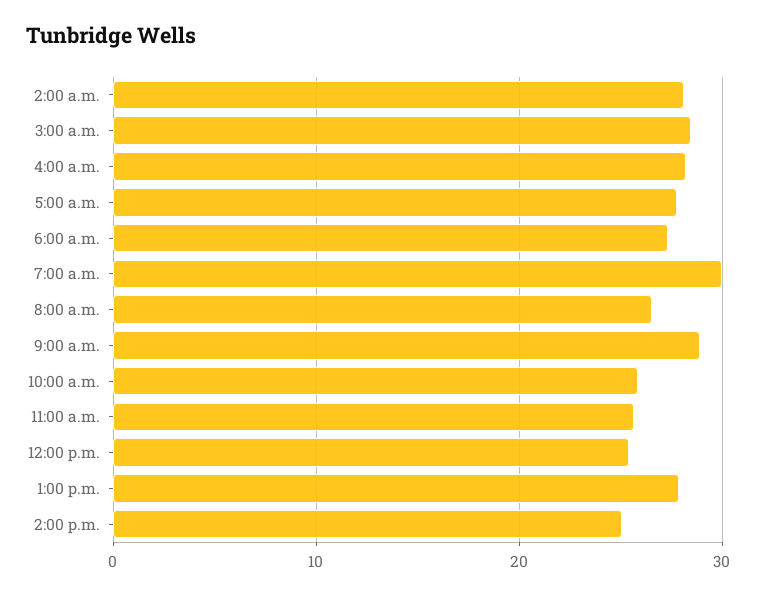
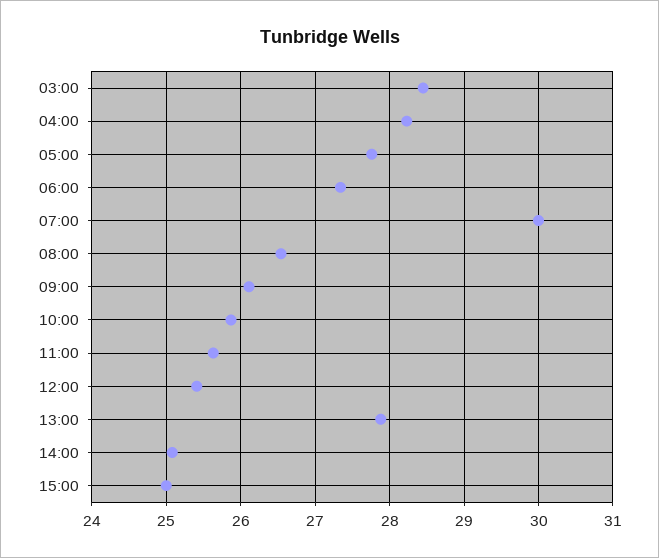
2:00 a.m.: 28 -> none
9:00 a.m.: 29 -> 26.1
15:00: none -> 25

